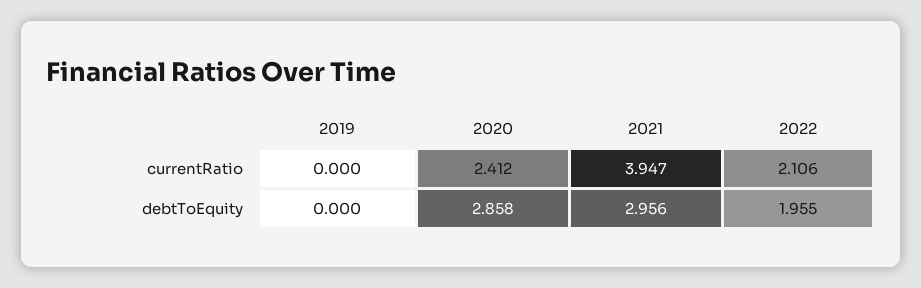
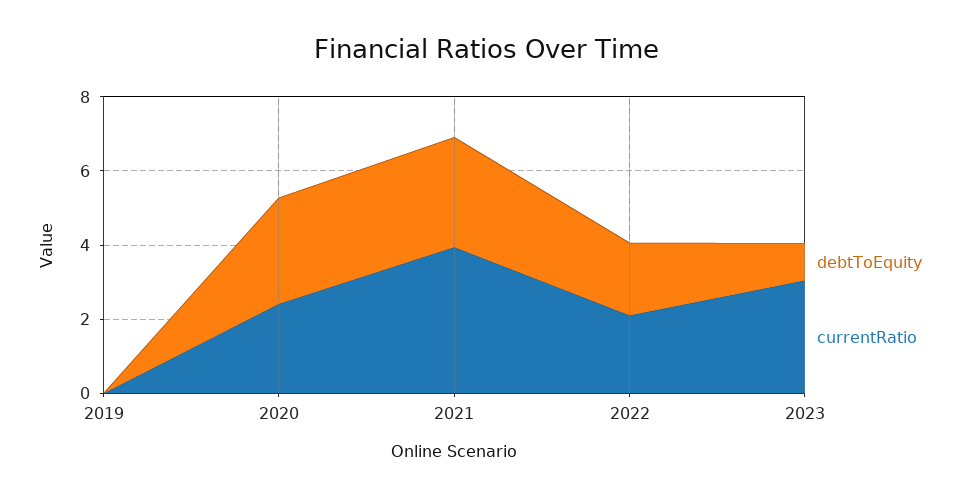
debtToEquity, 2023: none -> 1
currentRatio, 2023: none -> 3

